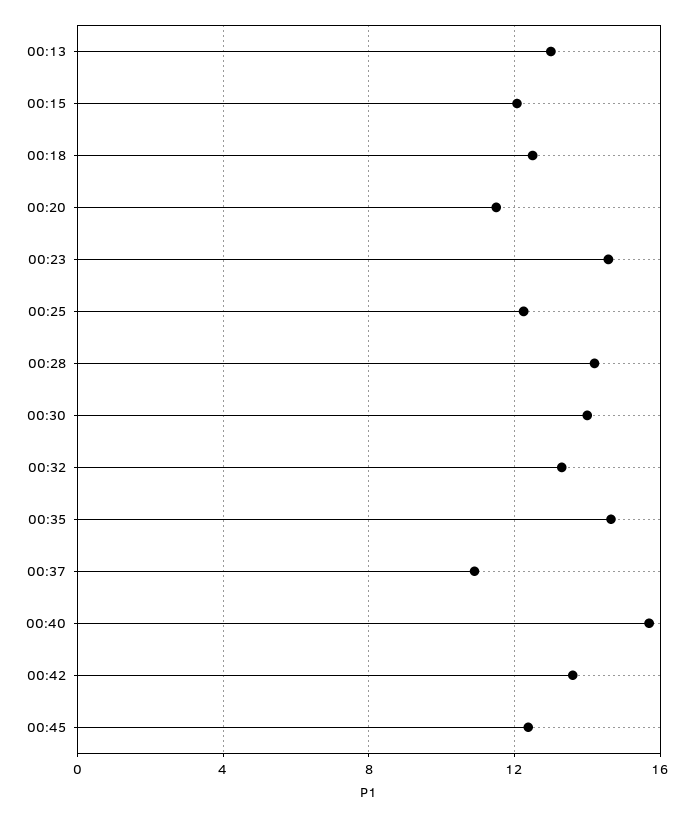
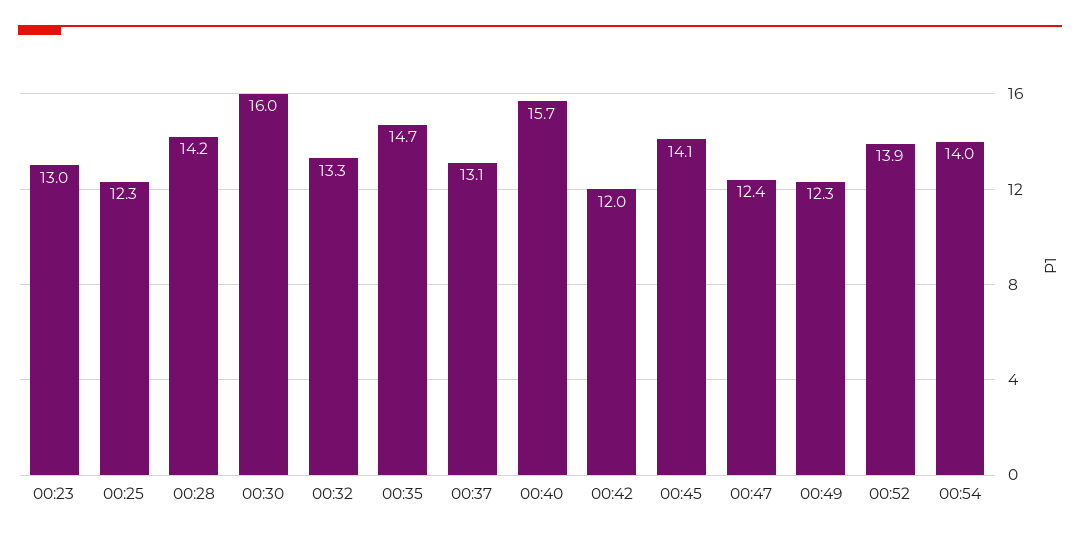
00:13: 13 -> none
00:15: 12 -> none
00:18: 12.5 -> none
00:20: 11.5 -> none
00:23: 14.5 -> 13
00:30: 14 -> 16
00:37: 11 -> 13.1
00:42: 13.5 -> 12
00:45: 12.5 -> 14.1
00:47: none -> 12.4
00:49: none -> 12.3
00:52: none -> 13.9
00:54: none -> 14

